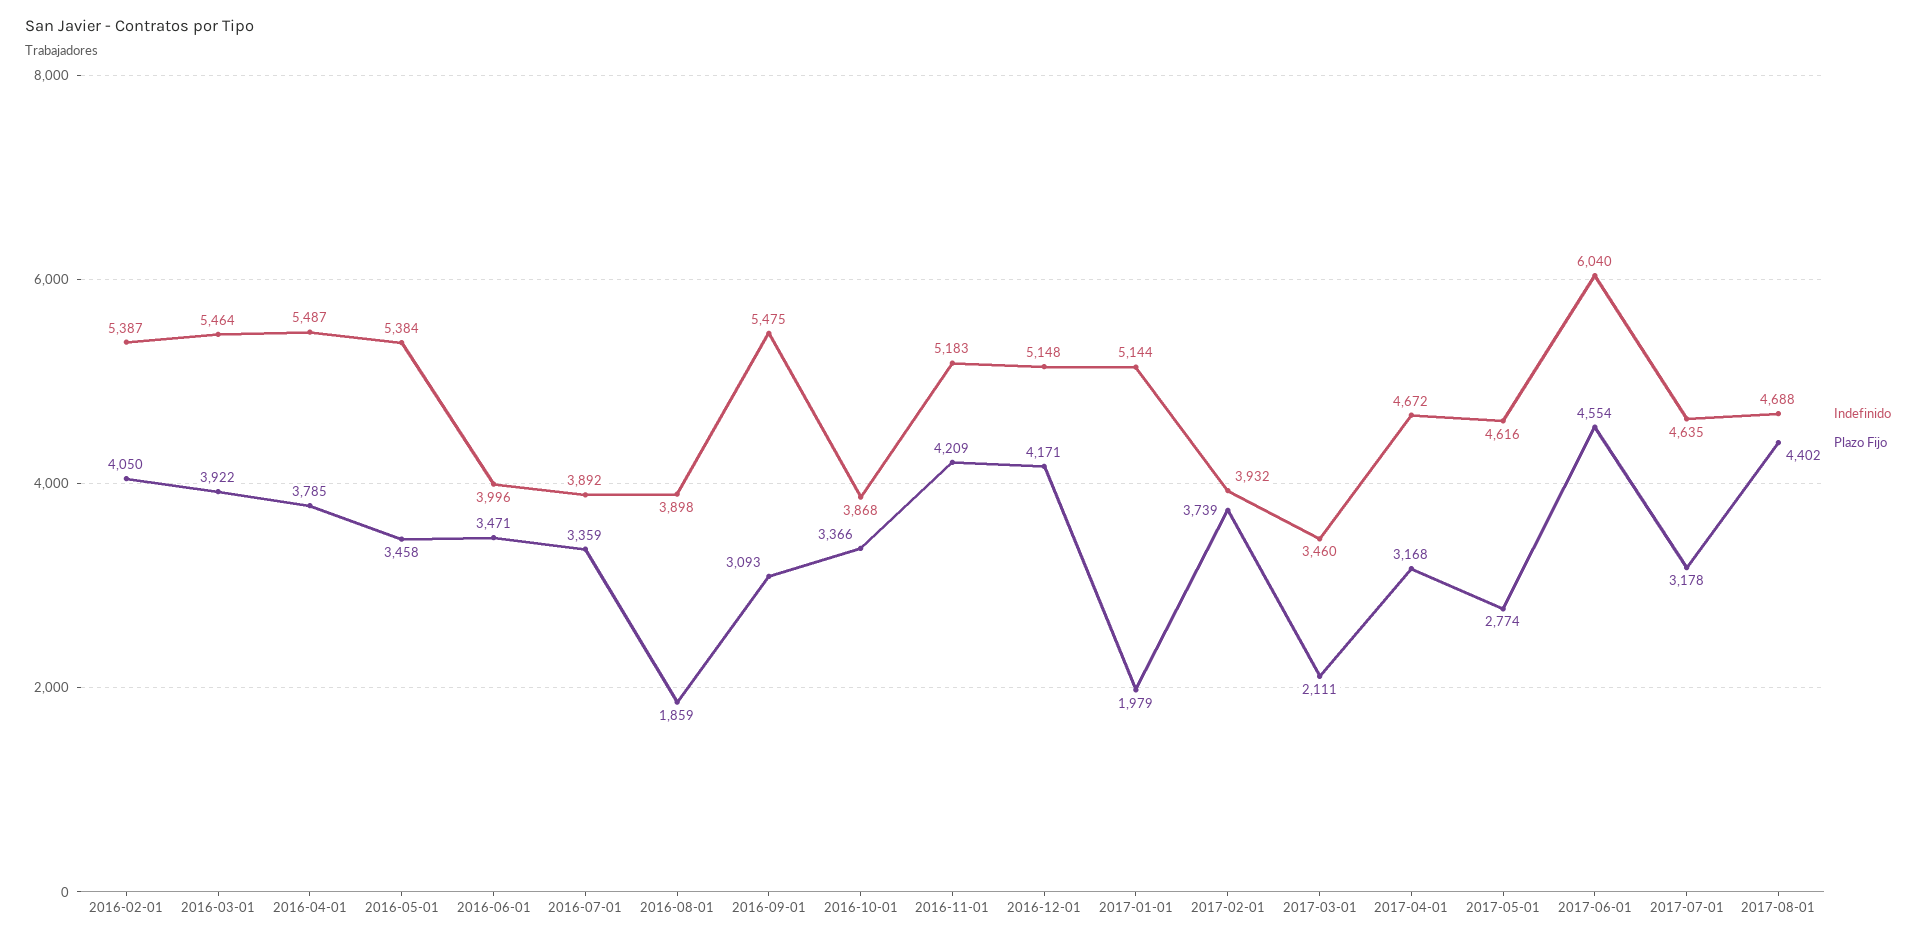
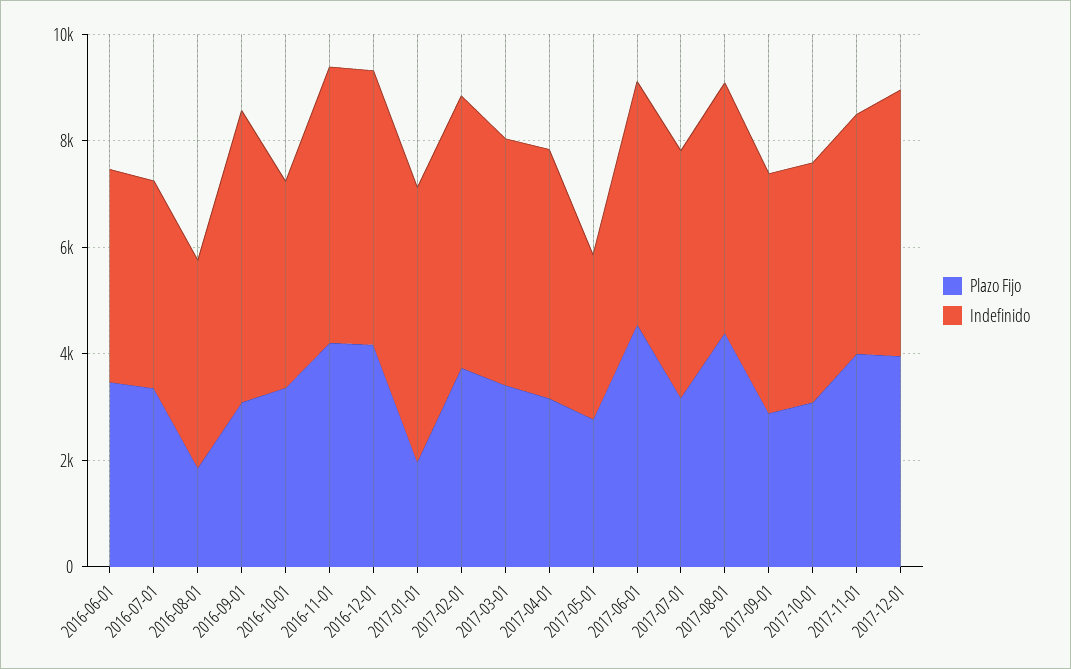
Indefinido, 2016-02-01: 5387 -> none
Plazo Fijo, 2016-02-01: 4050 -> none
Indefinido, 2016-03-01: 5464 -> none
Plazo Fijo, 2016-03-01: 3922 -> none
Indefinido, 2016-04-01: 5487 -> none
Plazo Fijo, 2016-04-01: 3785 -> none
Indefinido, 2016-05-01: 5384 -> none
Plazo Fijo, 2016-05-01: 3458 -> none
Indefinido, 2017-02-01: 3932 -> 5000
Indefinido, 2017-03-01: 3460 -> 4500
Plazo Fijo, 2017-03-01: 2111 -> 3500
Indefinido, 2017-05-01: 4616 -> 3000
Indefinido, 2017-06-01: 6040 -> 4500
Plazo Fijo, 2017-09-01: none -> 3000
Indefinido, 2017-09-01: none -> 4500
Plazo Fijo, 2017-10-01: none -> 3000
Indefinido, 2017-10-01: none -> 4500
Plazo Fijo, 2017-11-01: none -> 4000
Indefinido, 2017-11-01: none -> 4500
Plazo Fijo, 2017-12-01: none -> 4000
Indefinido, 2017-12-01: none -> 5000

